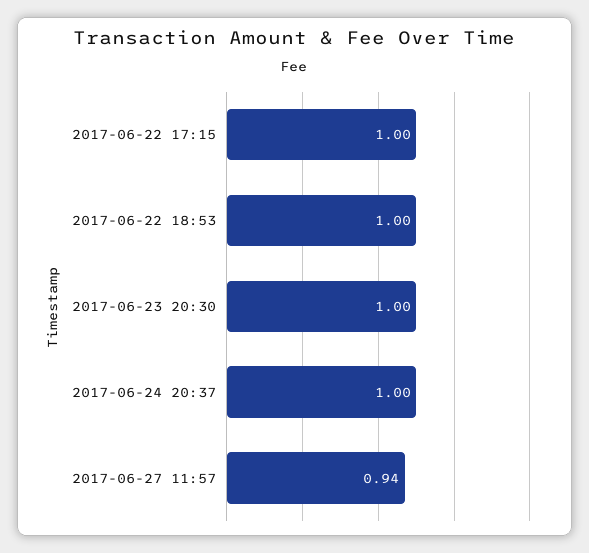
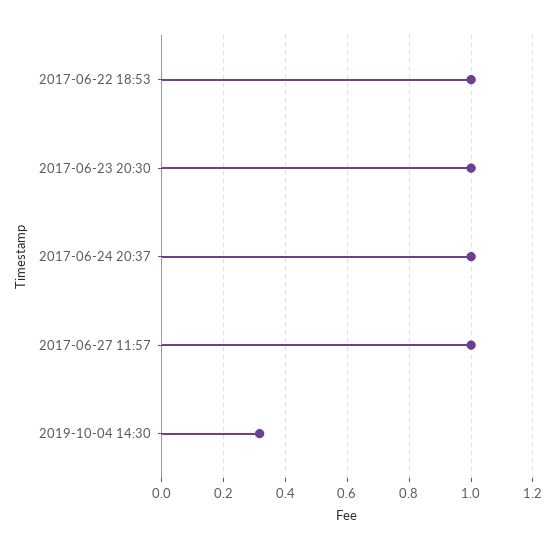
2017-06-22 17:15: 1 -> none
2017-06-27 11:57: 0.94 -> 1
2019-10-04 14:30: none -> 0.32

